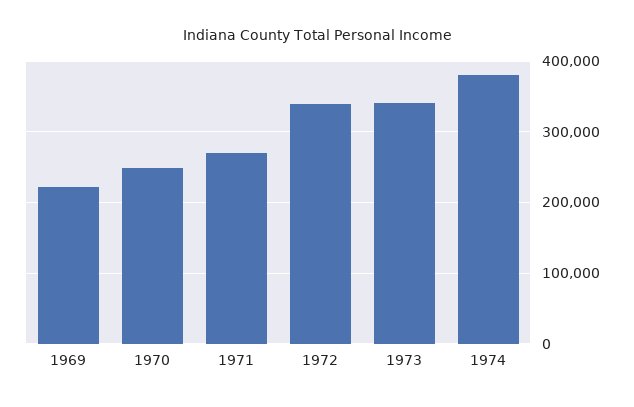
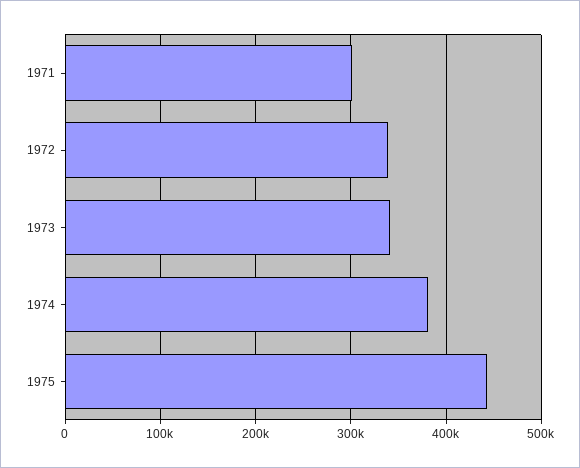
1969: 220000 -> none
1970: 250000 -> none
1971: 270000 -> 300000
1975: none -> 440000

